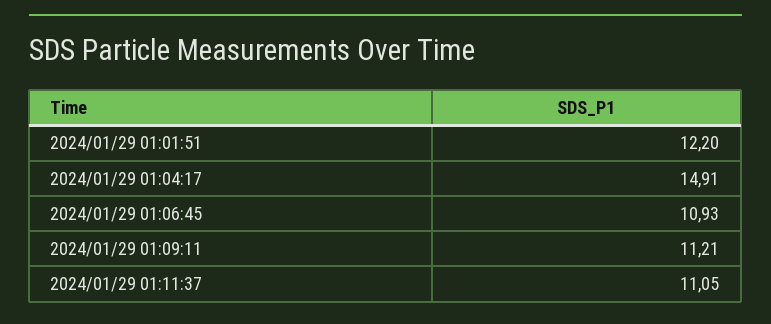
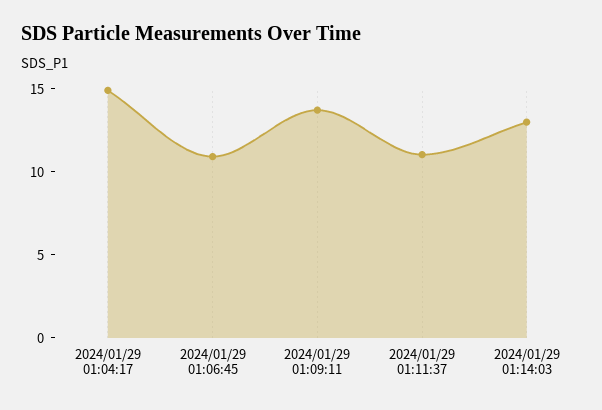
2024/01/29 01:01:51: 12.2 -> none
2024/01/29 01:09:11: 11.21 -> 14
2024/01/29 01:14:03: none -> 13

